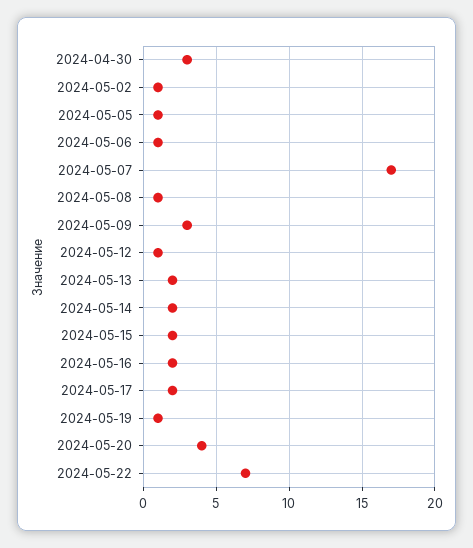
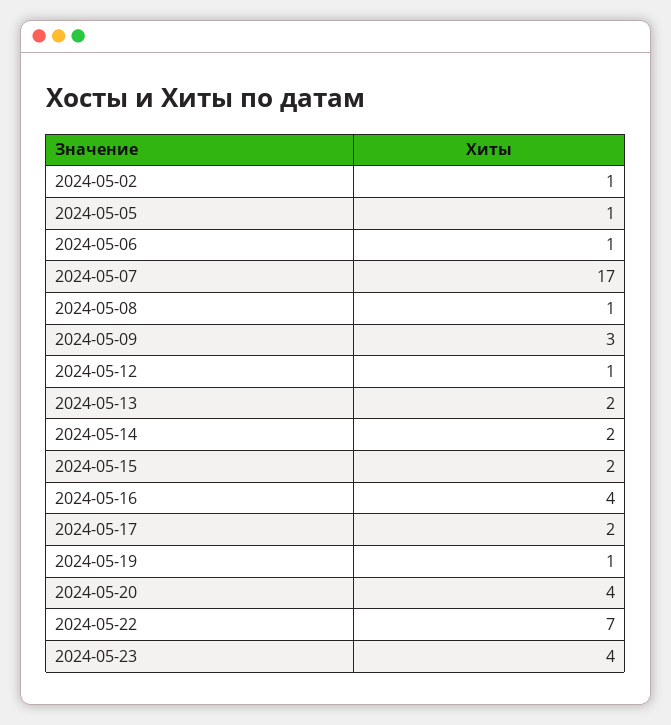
2024-04-30: 3 -> none
2024-05-16: 2 -> 4
2024-05-23: none -> 4

